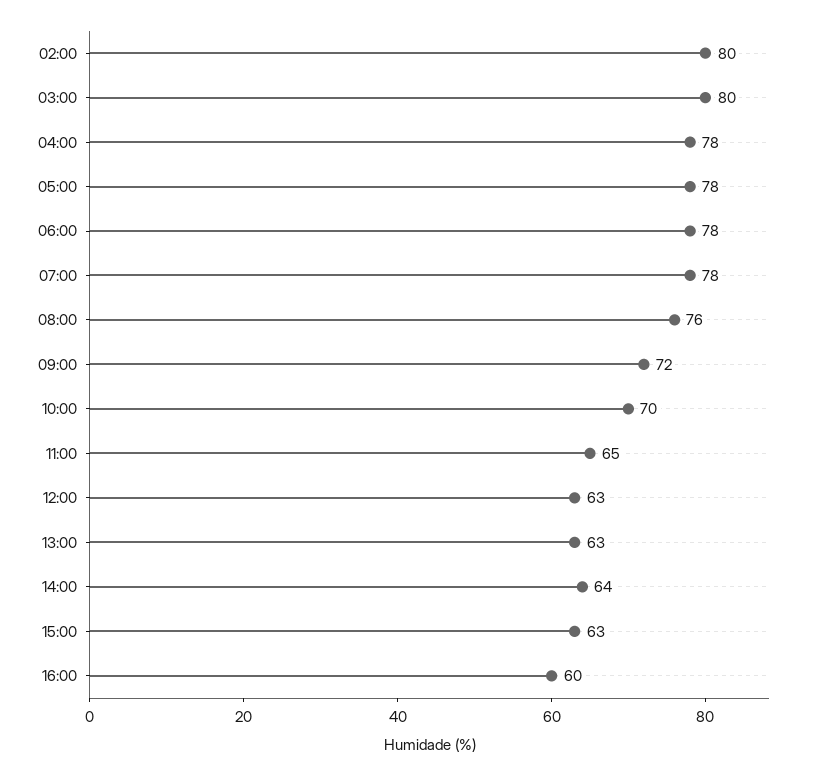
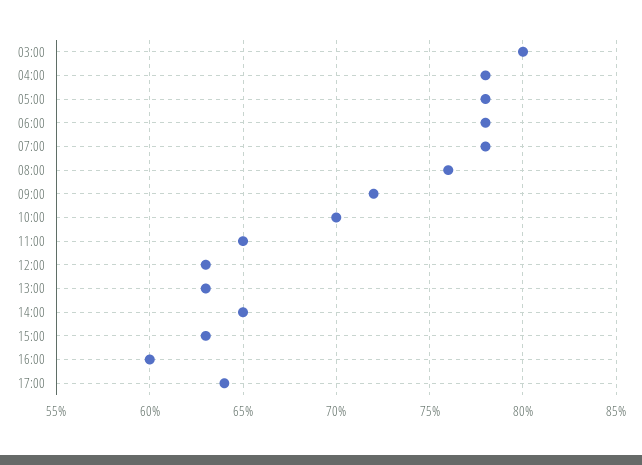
02:00: 80 -> none
14:00: 64 -> 65
17:00: none -> 64

